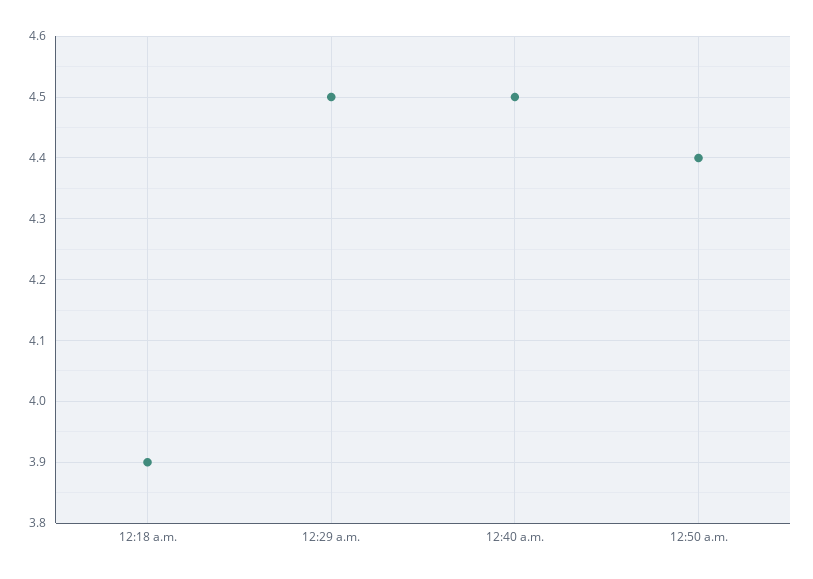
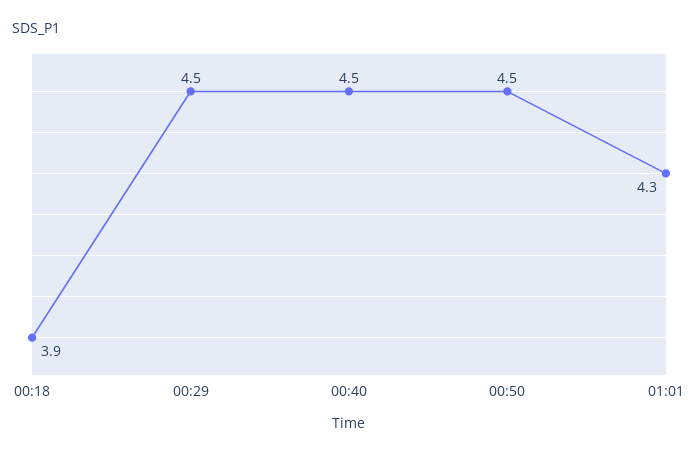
12:50 a.m.: 4.4 -> 4.5
01:01: none -> 4.3

